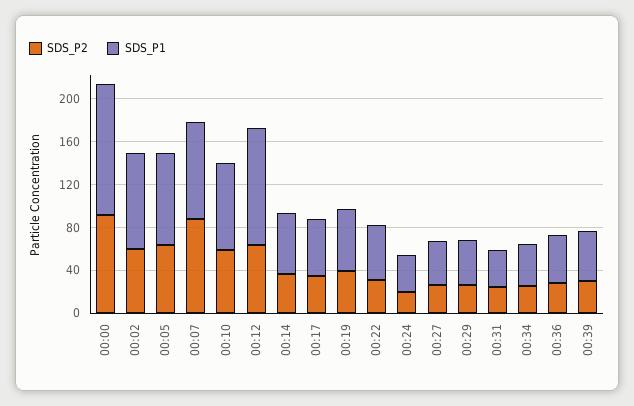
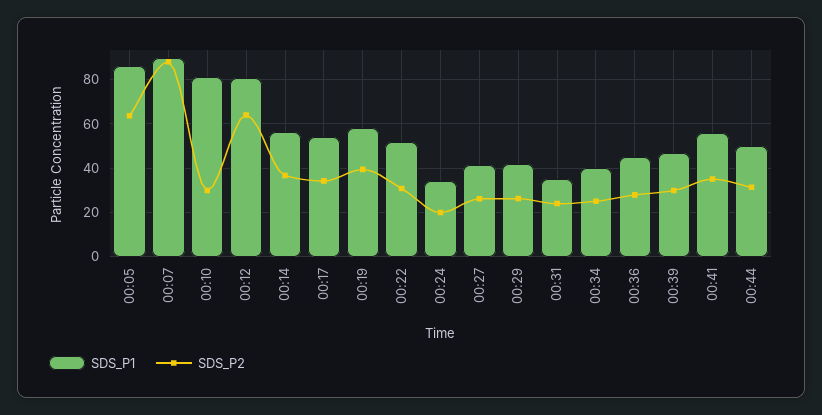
SDS_P2, 00:00: 90 -> none
SDS_P1, 00:00: 120 -> none
SDS_P2, 00:02: 60 -> none
SDS_P1, 00:02: 90 -> none
SDS_P2, 00:10: 60 -> 30
SDS_P1, 00:12: 110 -> 80
SDS_P1, 00:41: none -> 55
SDS_P2, 00:41: none -> 35
SDS_P1, 00:44: none -> 50
SDS_P2, 00:44: none -> 30

